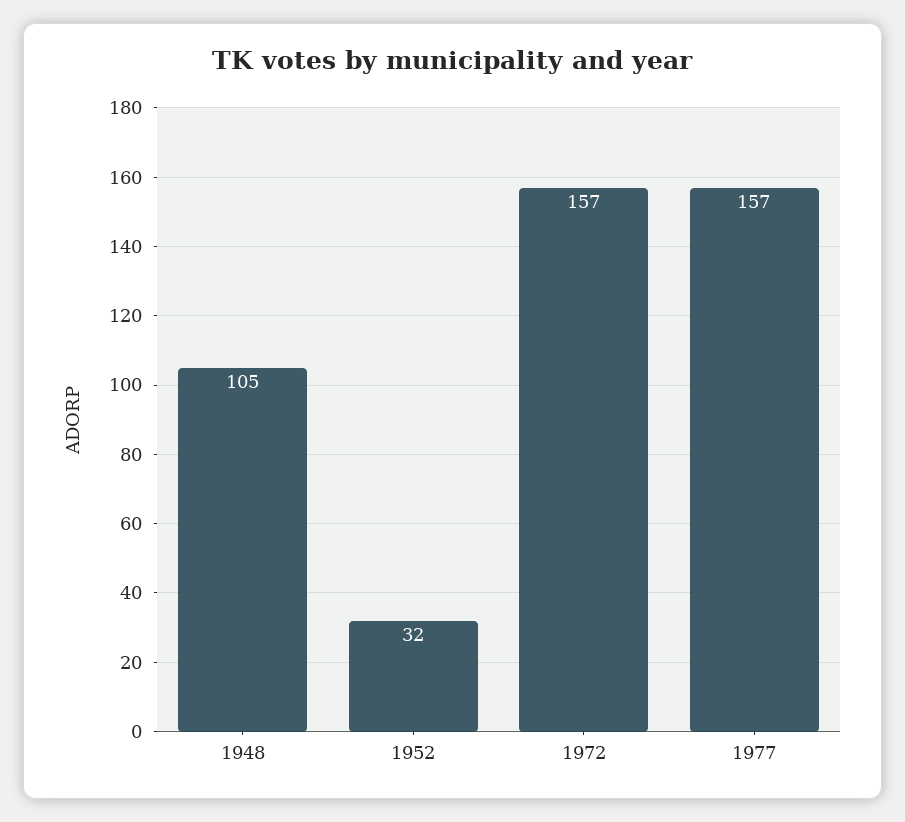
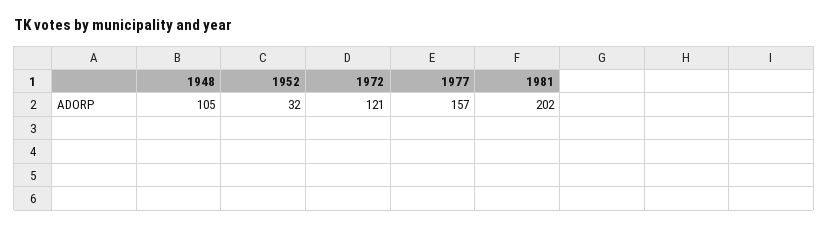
1972: 157 -> 121
1981: none -> 202

